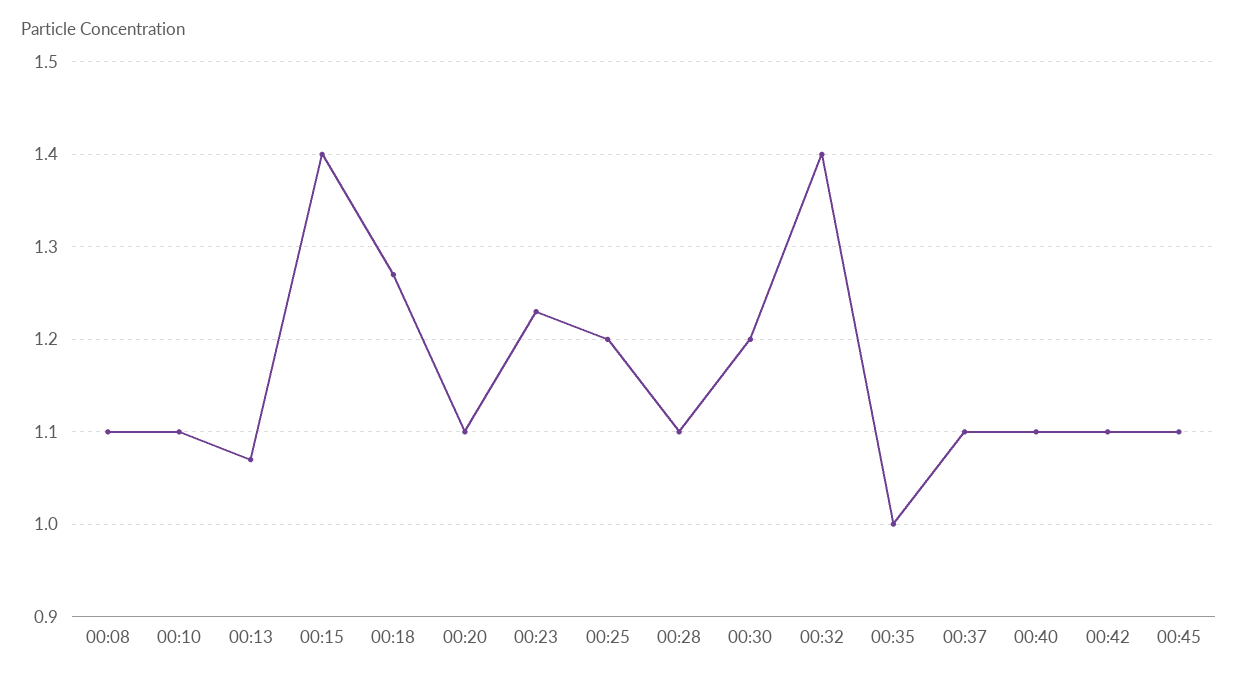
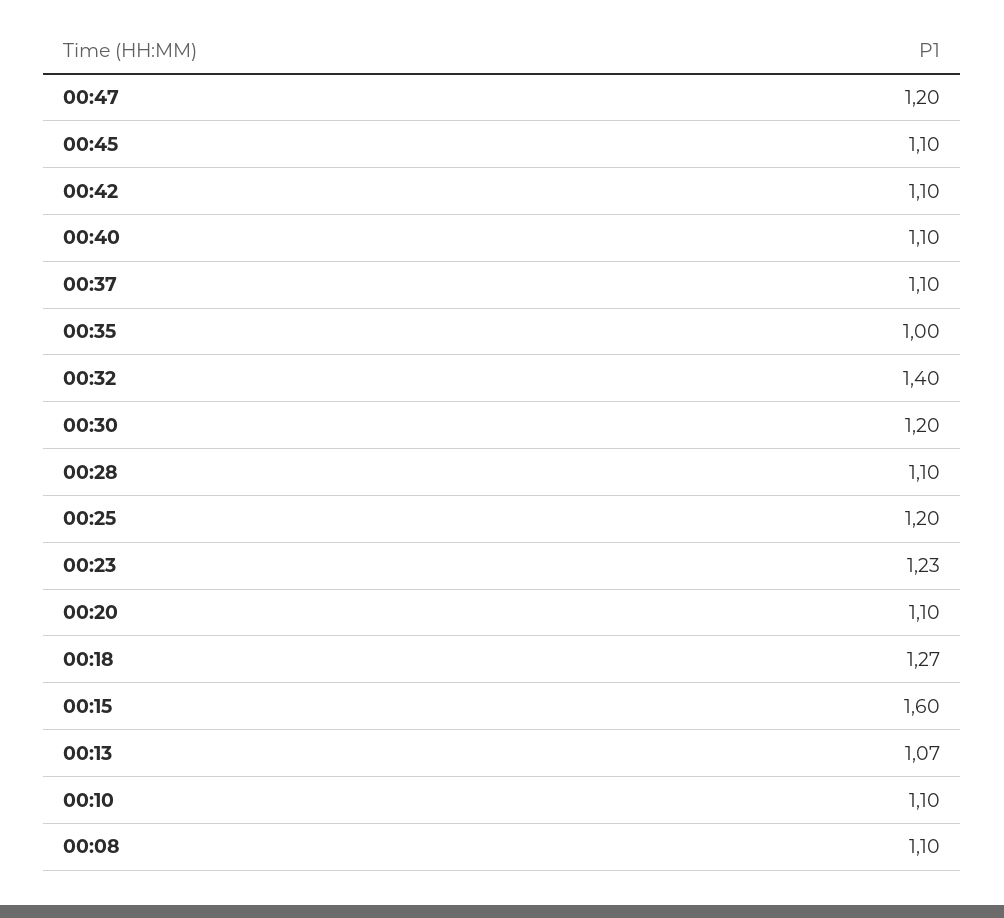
00:15: 1.4 -> 1.6
00:47: none -> 1.2

